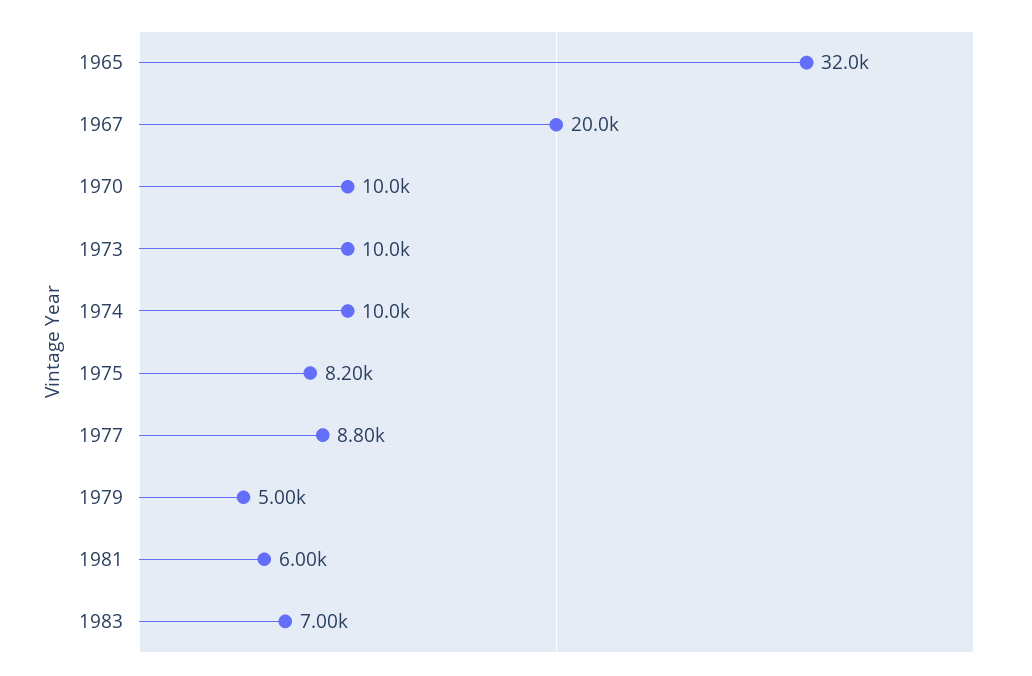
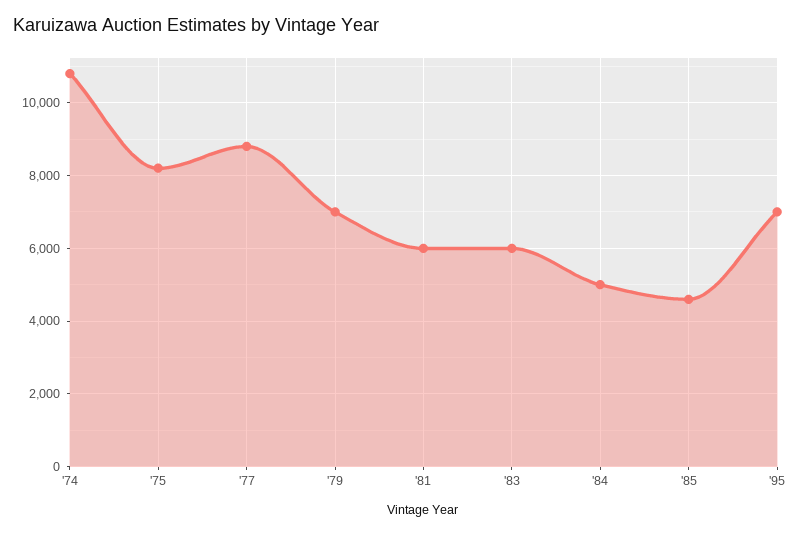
1965: 32000 -> none
1967: 20000 -> none
1970: 10000 -> none
1973: 10000 -> none
1974: 10000 -> 10800
1979: 5000 -> 7000
1983: 7000 -> 6000
'84: none -> 5000
'85: none -> 4600
'95: none -> 7000

